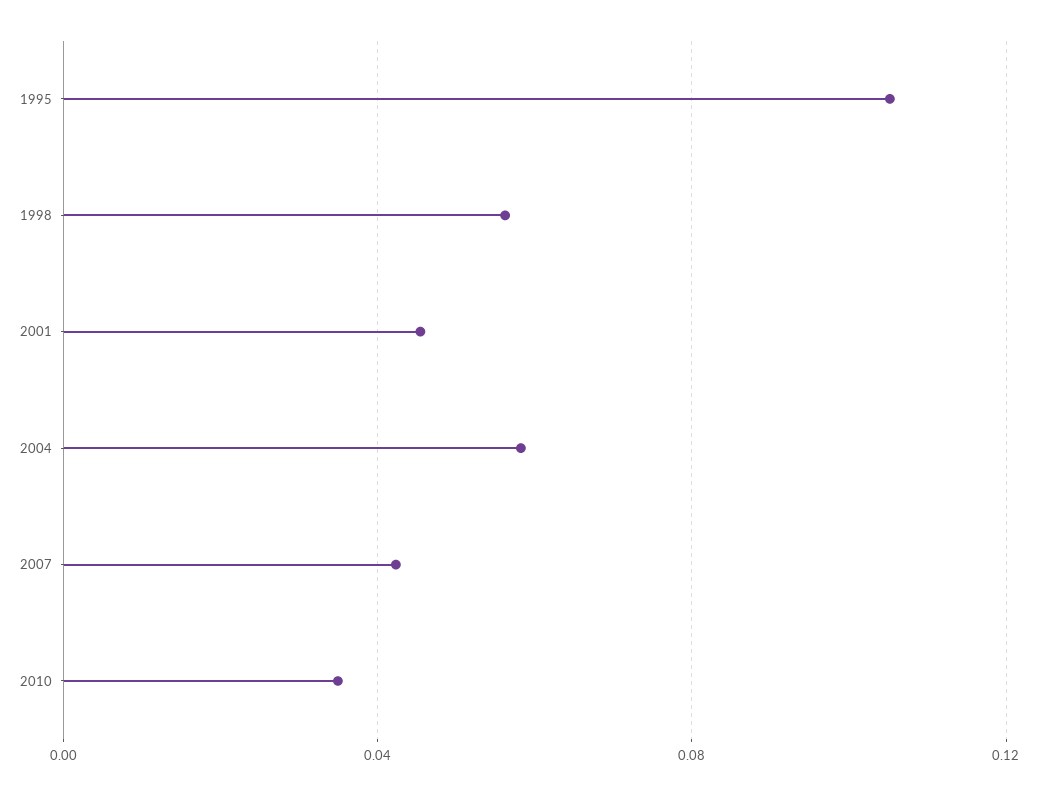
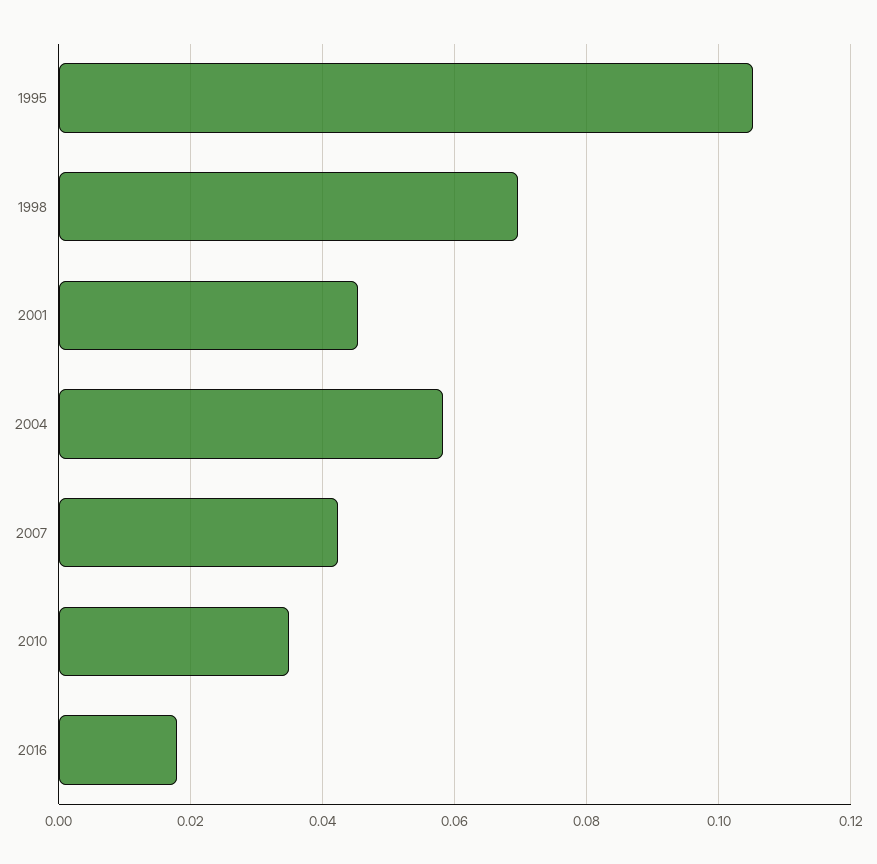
1998: 0.055 -> 0.07
2016: none -> 0.018

